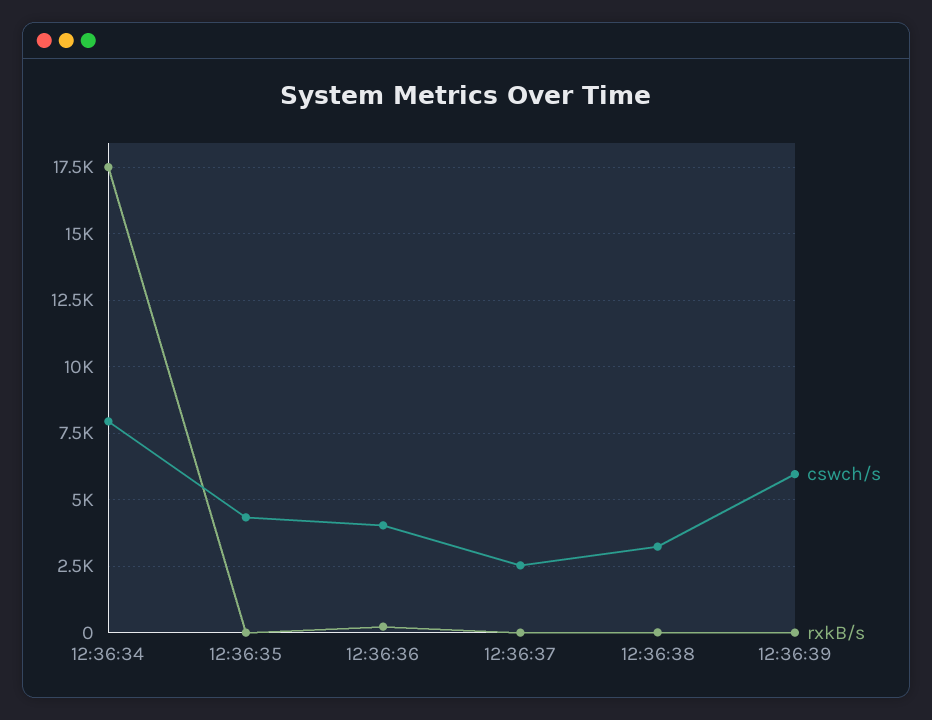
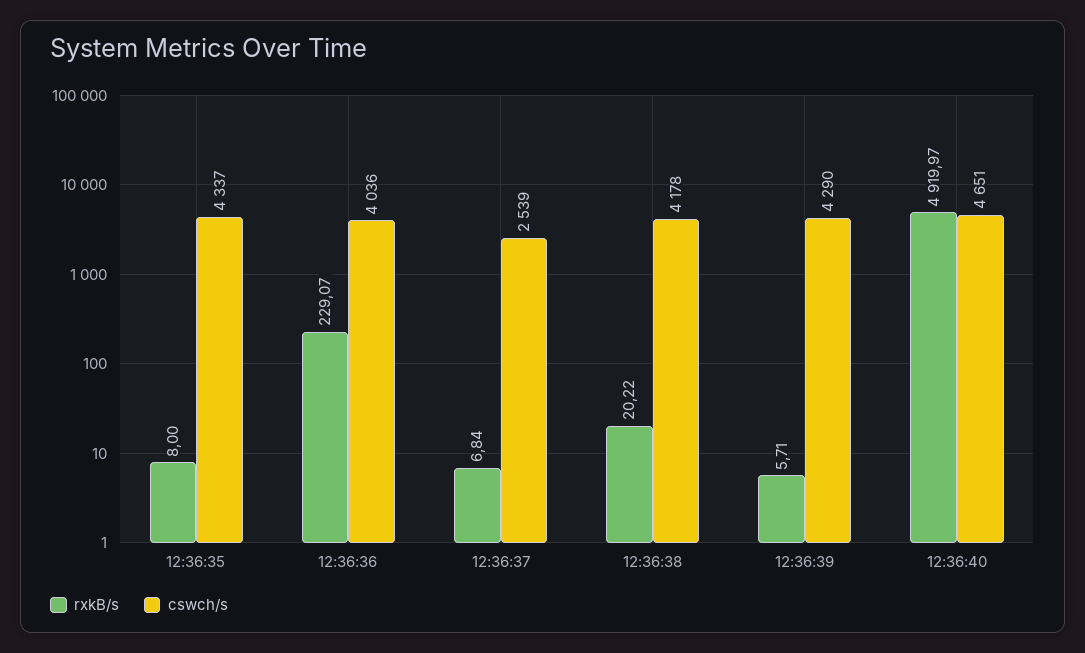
cswch/s, 12:36:34: 8000 -> none
rxkB/s, 12:36:34: 17500 -> none
cswch/s, 12:36:38: 3250 -> 4178
cswch/s, 12:36:39: 6000 -> 4290
rxkB/s, 12:36:40: none -> 4919.97
cswch/s, 12:36:40: none -> 4651

